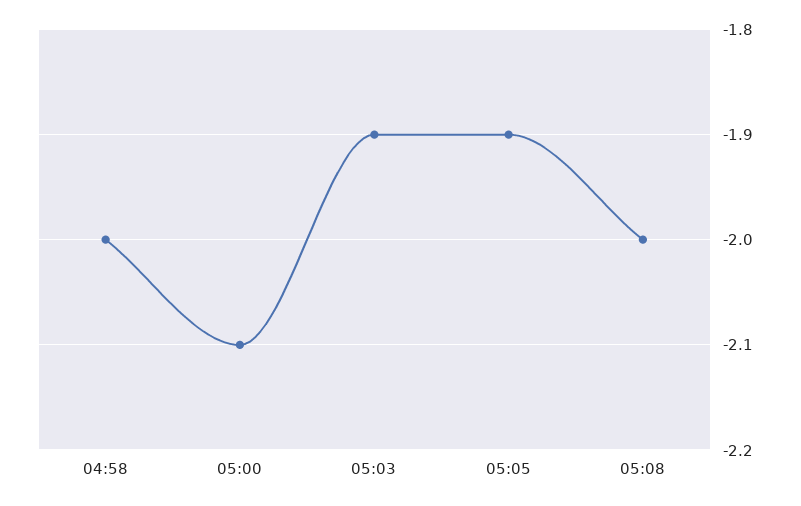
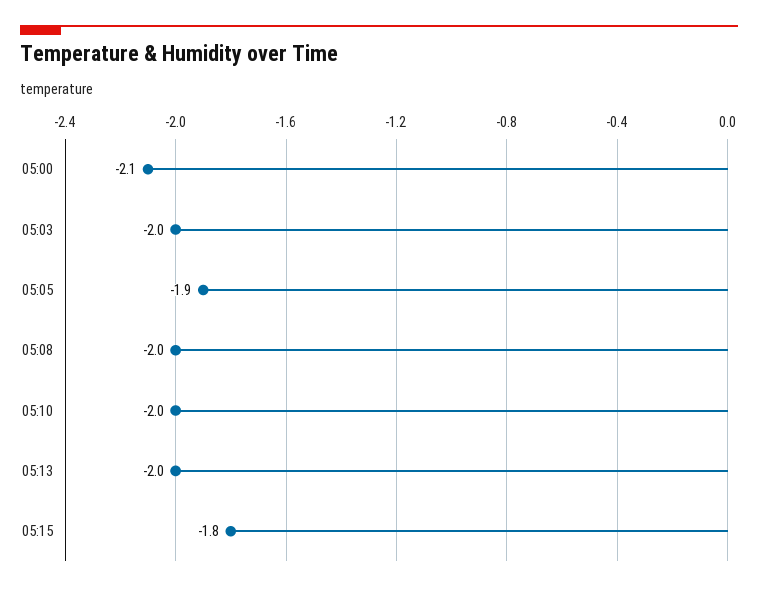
04:58: -2 -> none
05:03: -1.9 -> -2
05:10: none -> -2
05:13: none -> -2
05:15: none -> -1.8

